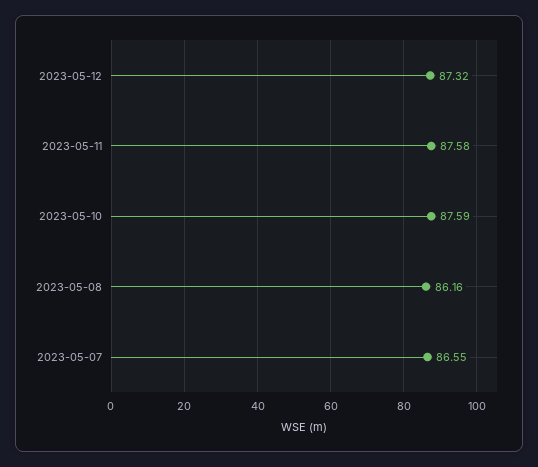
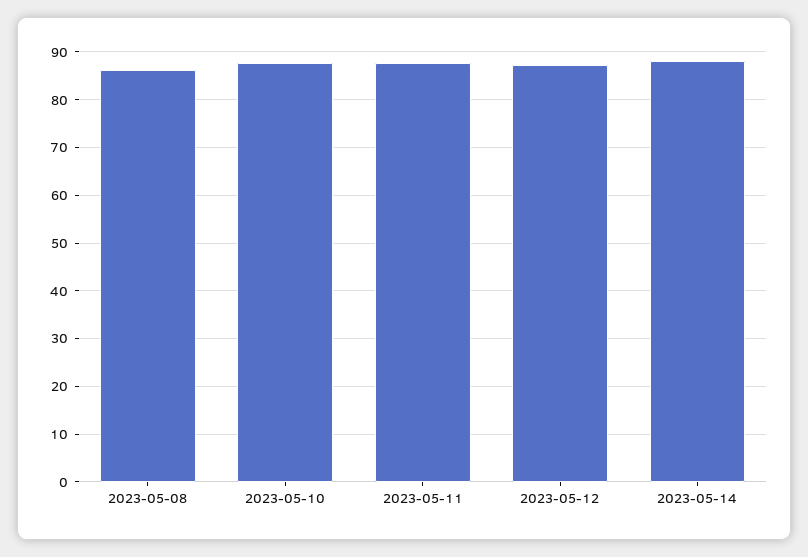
2023-05-07: 86.55 -> none
2023-05-14: none -> 88

